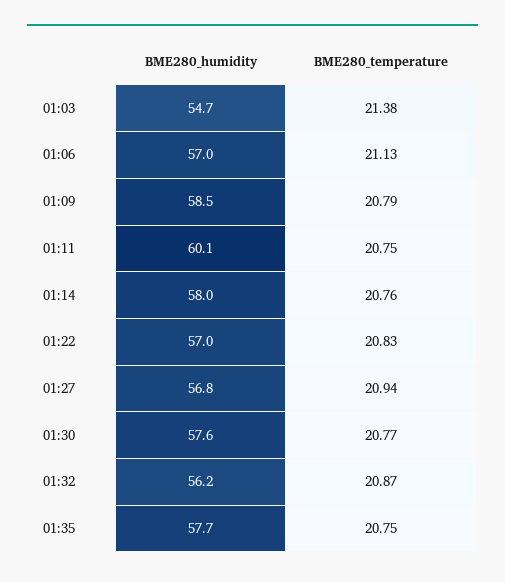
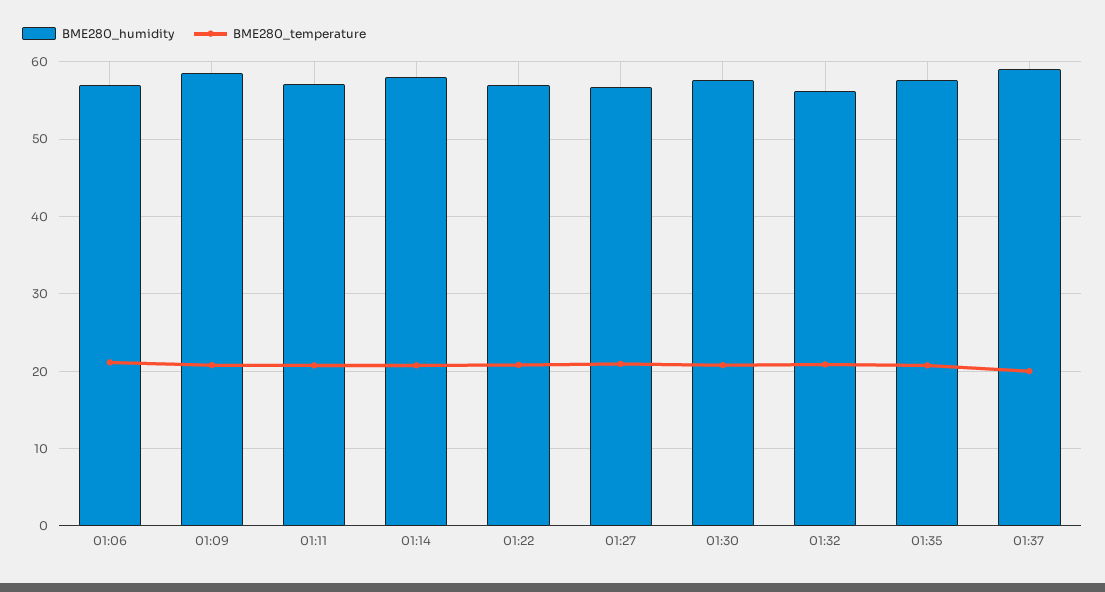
BME280_humidity, 01:03: 54.7 -> none
BME280_temperature, 01:03: 21.38 -> none
BME280_humidity, 01:11: 60.1 -> 57
BME280_humidity, 01:37: none -> 59
BME280_temperature, 01:37: none -> 20

